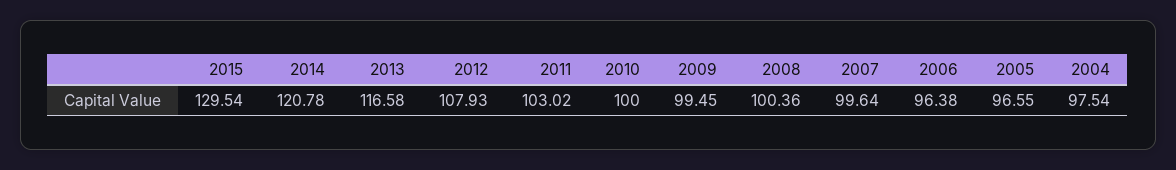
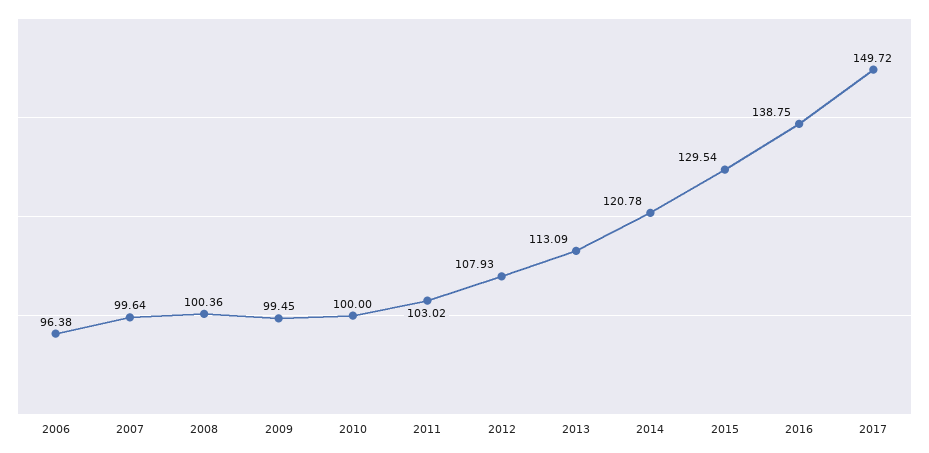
2013: 116.58 -> 113.09
2005: 96.55 -> none
2004: 97.54 -> none
2016: none -> 138.75
2017: none -> 149.72

